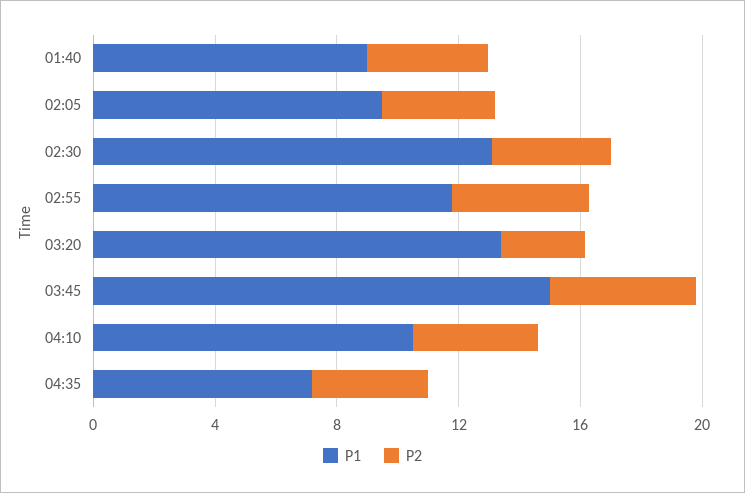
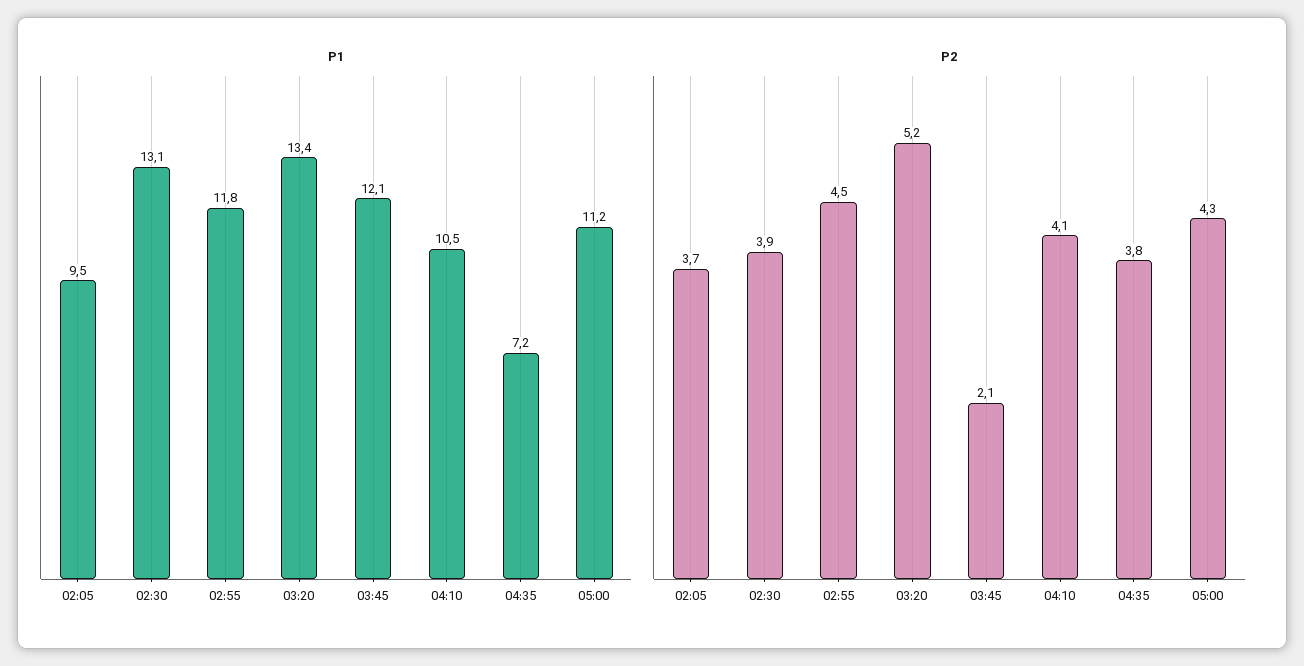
P1, 01:40: 9 -> none
P2, 01:40: 4 -> none
P2, 03:20: 3 -> 5.2
P1, 03:45: 15 -> 12.1
P2, 03:45: 5 -> 2.1
P1, 05:00: none -> 11.2
P2, 05:00: none -> 4.3

